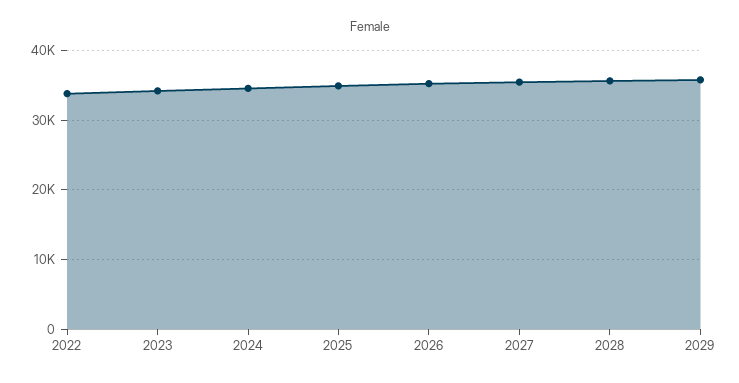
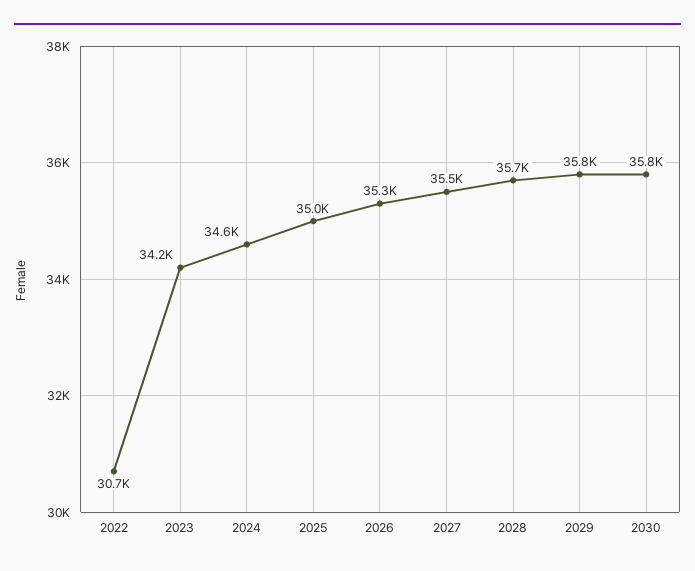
2022: 34000 -> 30700
2030: none -> 35800

